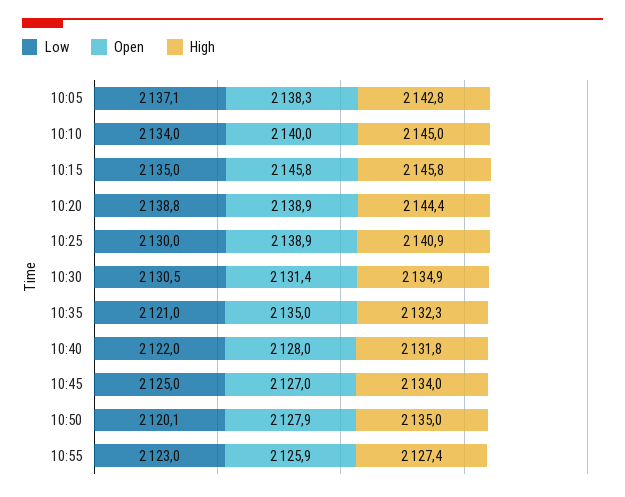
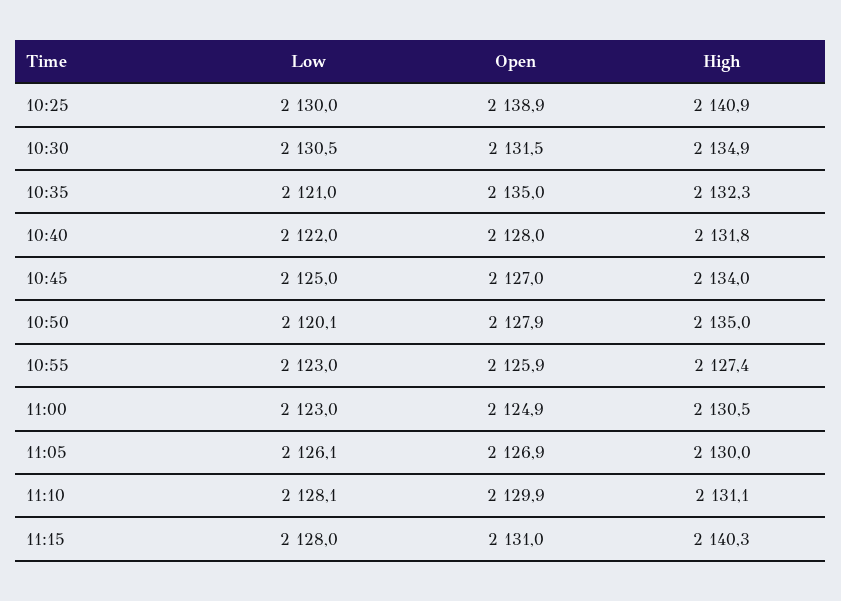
Low, 10:05: 2137.1 -> none
Open, 10:05: 2138.3 -> none
High, 10:05: 2142.8 -> none
Low, 10:10: 2134 -> none
Open, 10:10: 2140 -> none
High, 10:10: 2145 -> none
Low, 10:15: 2135 -> none
Open, 10:15: 2145.8 -> none
High, 10:15: 2145.8 -> none
Low, 10:20: 2138.8 -> none
Open, 10:20: 2138.9 -> none
High, 10:20: 2144.4 -> none
Open, 10:30: 2131.4 -> 2131.5
Low, 11:00: none -> 2123
Open, 11:00: none -> 2124.9
High, 11:00: none -> 2130.5
Low, 11:05: none -> 2126.1
Open, 11:05: none -> 2126.9
High, 11:05: none -> 2130
Low, 11:10: none -> 2128.1
Open, 11:10: none -> 2129.9
High, 11:10: none -> 2131.1
Low, 11:15: none -> 2128
Open, 11:15: none -> 2131
High, 11:15: none -> 2140.3

